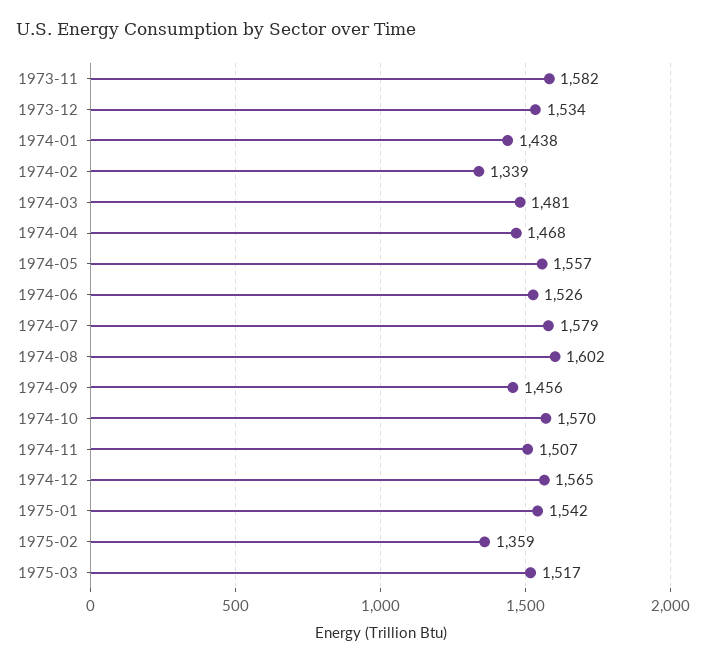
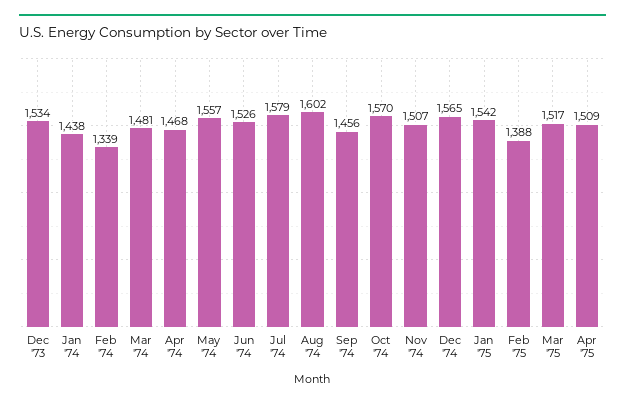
1973-11: 1582 -> none
1975-02: 1359 -> 1388
Apr '75: none -> 1509

